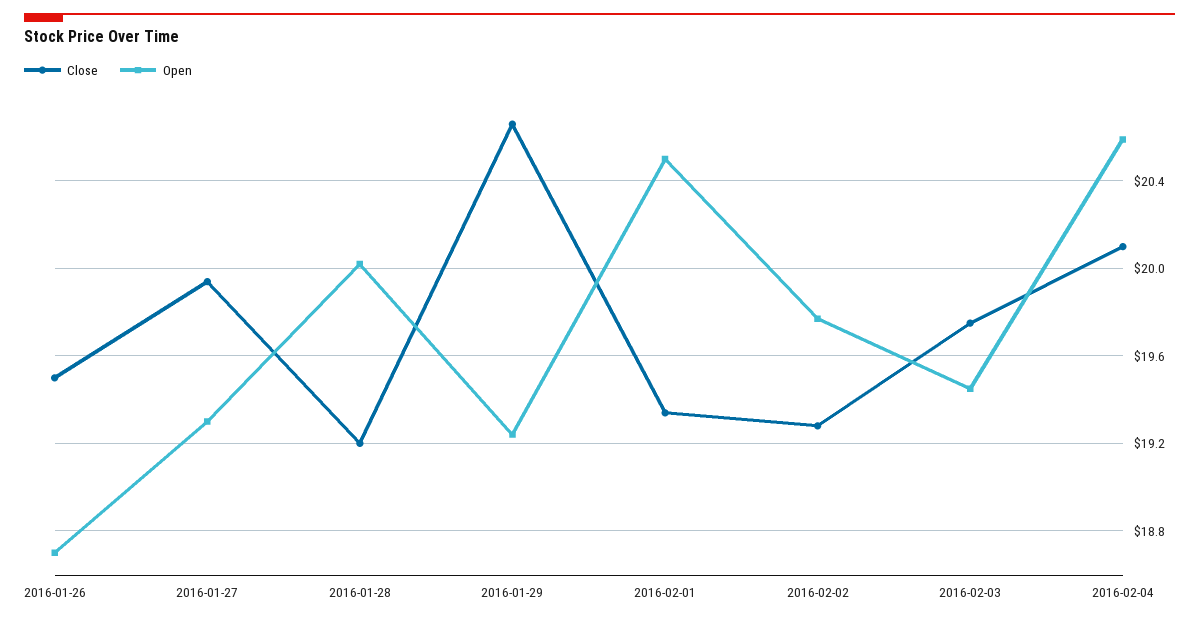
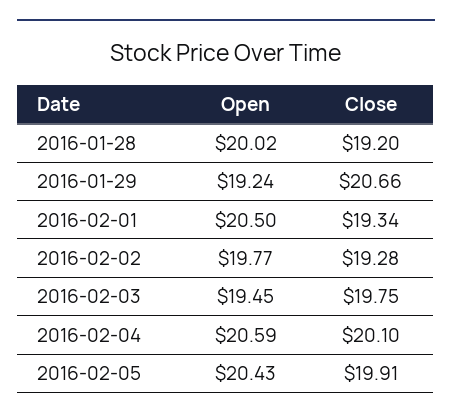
Close, 2016-01-26: 19.5 -> none
Open, 2016-01-26: 18.7 -> none
Close, 2016-01-27: 19.95 -> none
Open, 2016-01-27: 19.3 -> none
Open, 2016-02-05: none -> 20.43
Close, 2016-02-05: none -> 19.91

